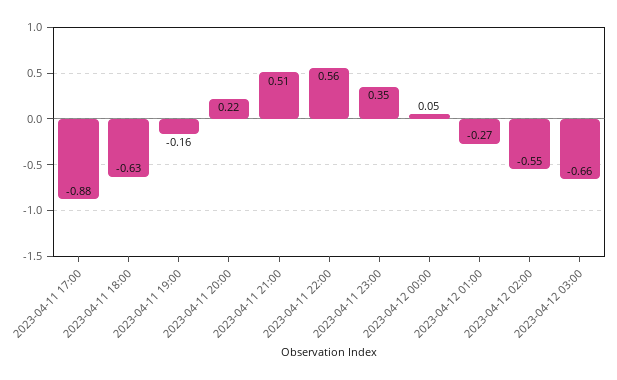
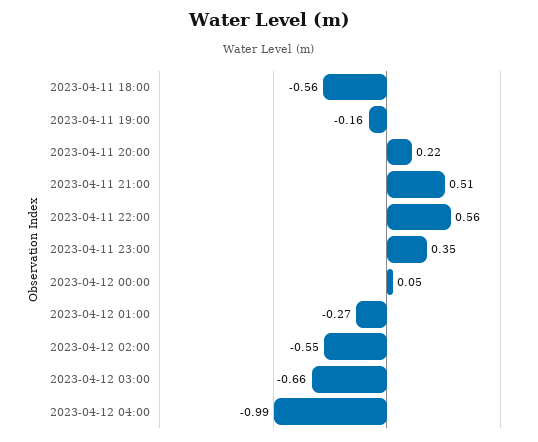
2023-04-11 17:00: -0.88 -> none
2023-04-11 18:00: -0.63 -> -0.56
2023-04-12 04:00: none -> -0.99

